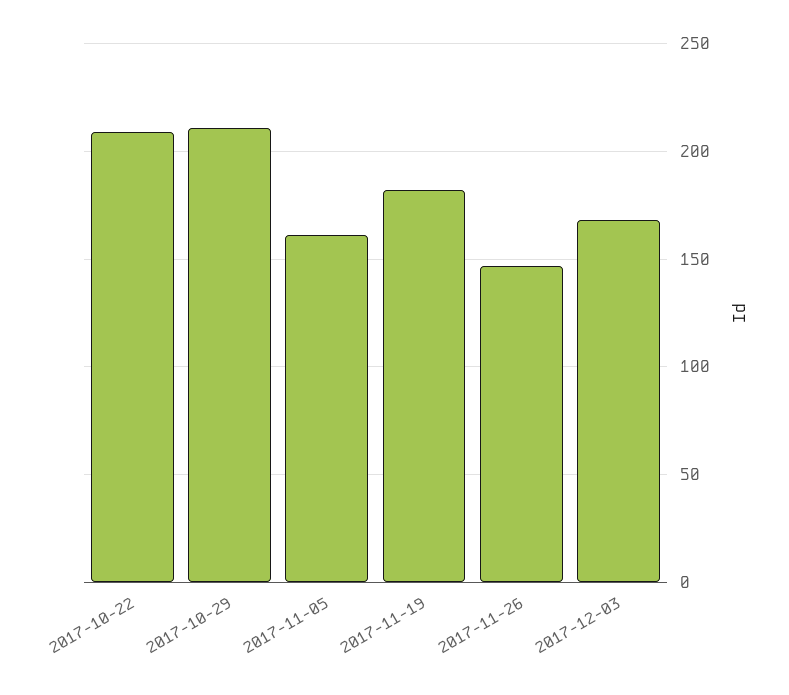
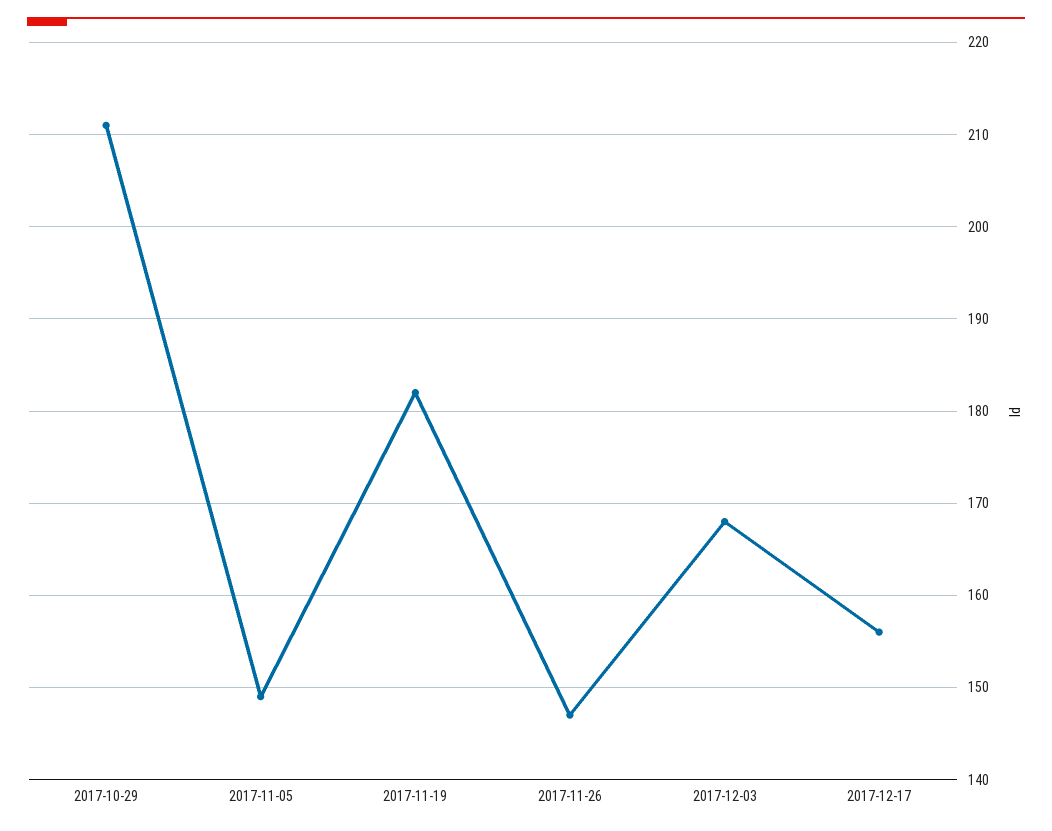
2017-10-22: 210 -> none
2017-11-05: 160 -> 149
2017-12-17: none -> 156

